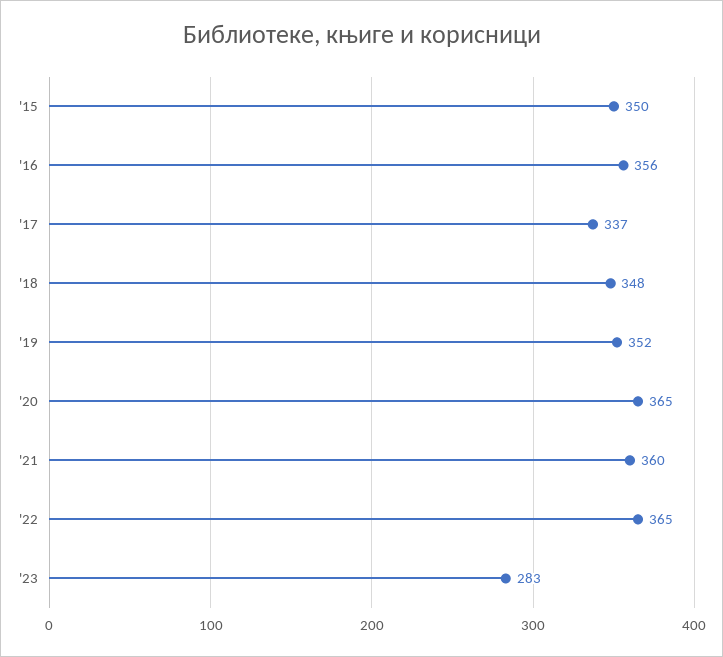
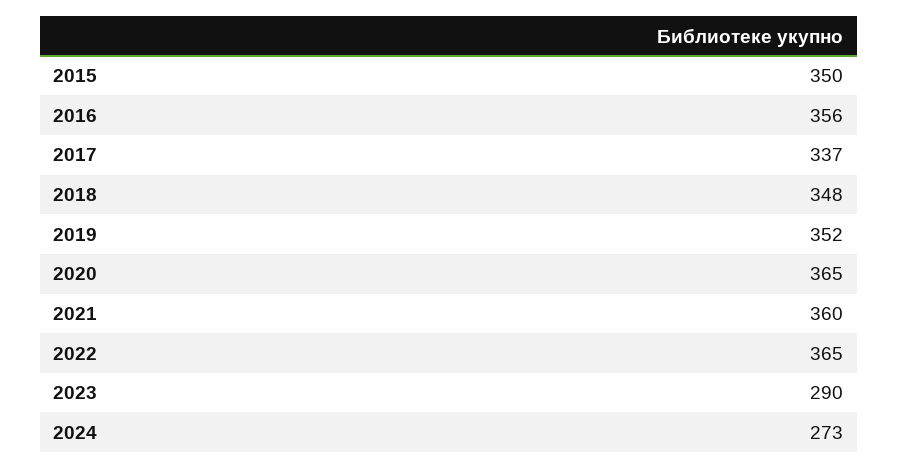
'23: 283 -> 290
2024: none -> 273

